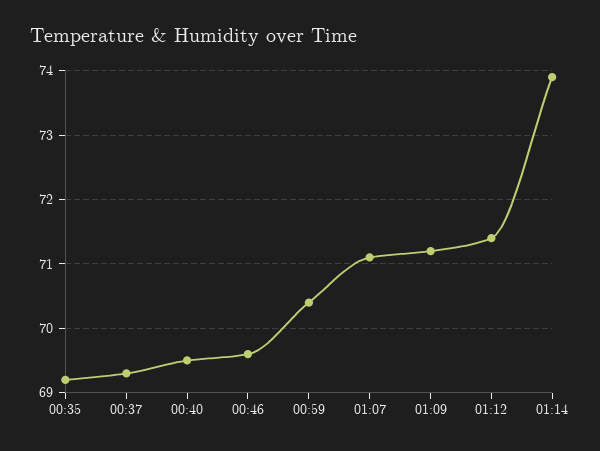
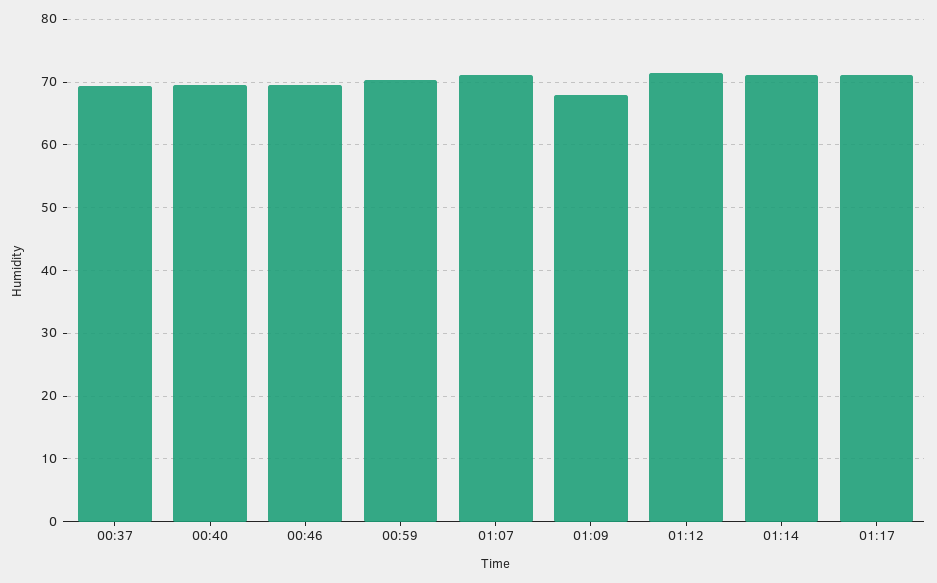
00:35: 69.2 -> none
01:09: 71.2 -> 68
01:14: 73.9 -> 71
01:17: none -> 71

